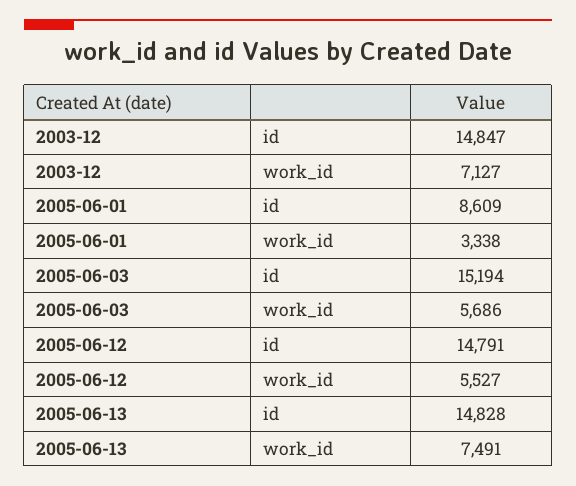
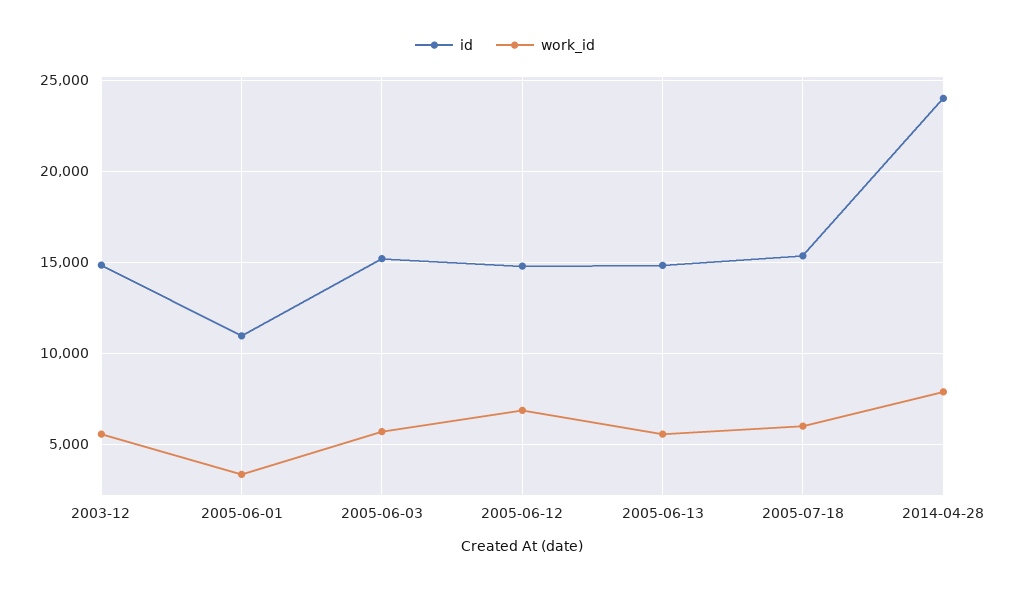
work_id, 2003-12: 7127 -> 5500
id, 2005-06-01: 8609 -> 11000
work_id, 2005-06-12: 5527 -> 7000
work_id, 2005-06-13: 7491 -> 5500
id, 2005-07-18: none -> 15500
work_id, 2005-07-18: none -> 6000
id, 2014-04-28: none -> 24000
work_id, 2014-04-28: none -> 8000

